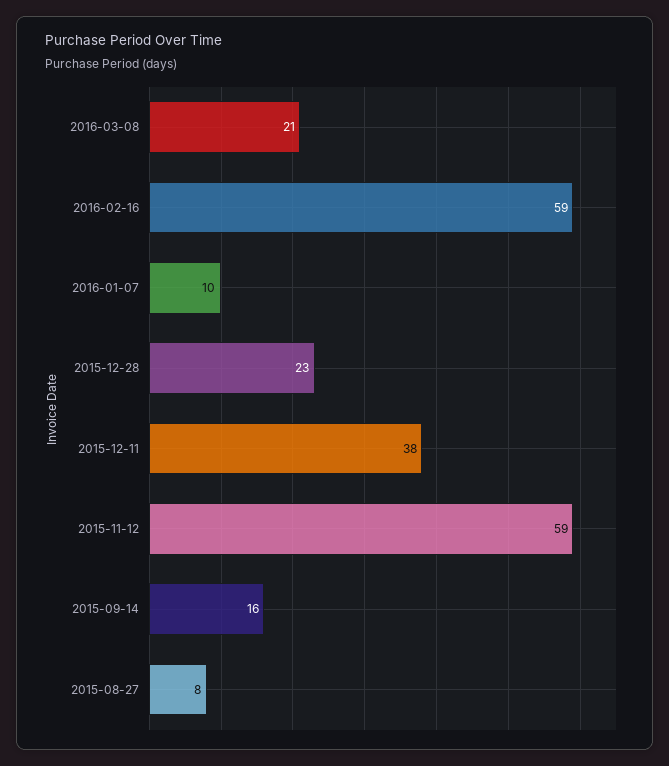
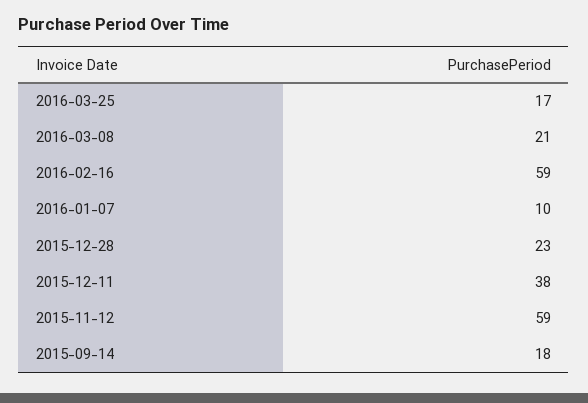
2015-09-14: 16 -> 18
2015-08-27: 8 -> none
2016-03-25: none -> 17

